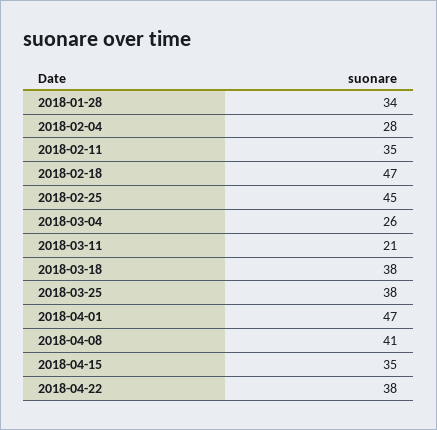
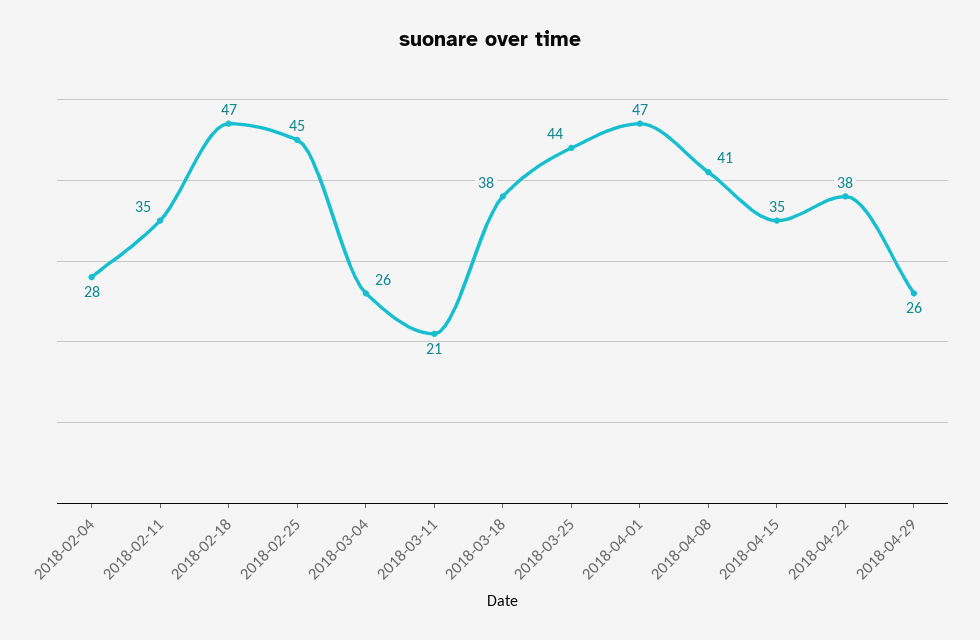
2018-01-28: 34 -> none
2018-03-25: 38 -> 44
2018-04-29: none -> 26

